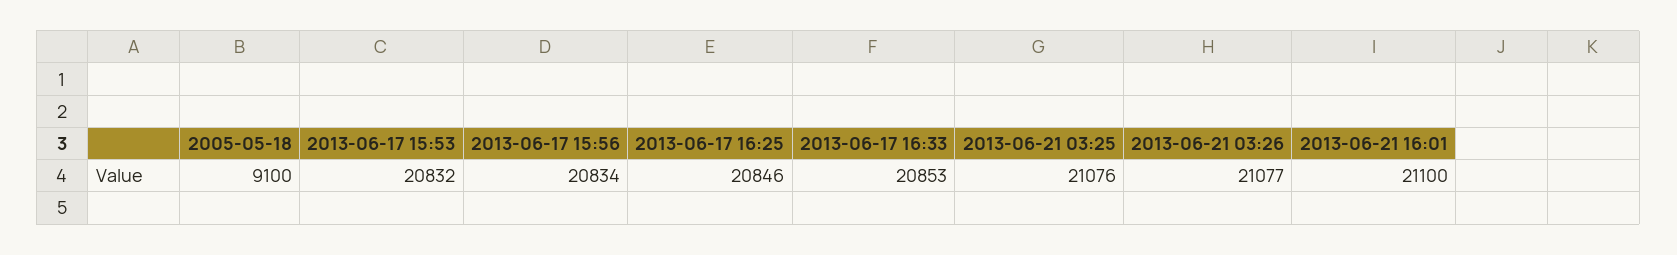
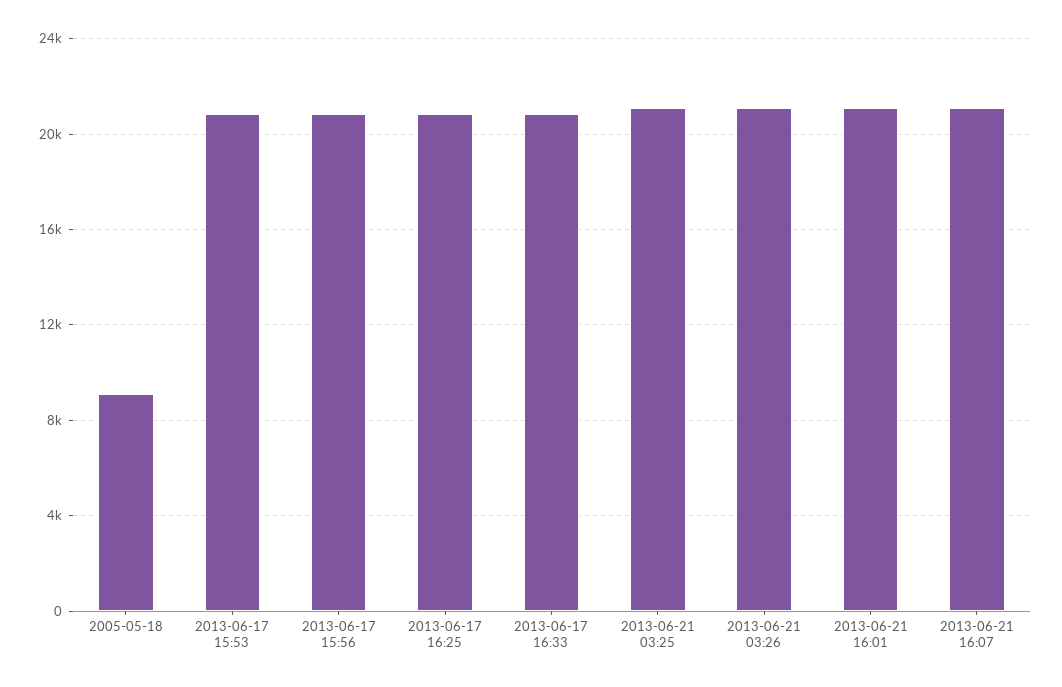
2013-06-21 16:07: none -> 21000

